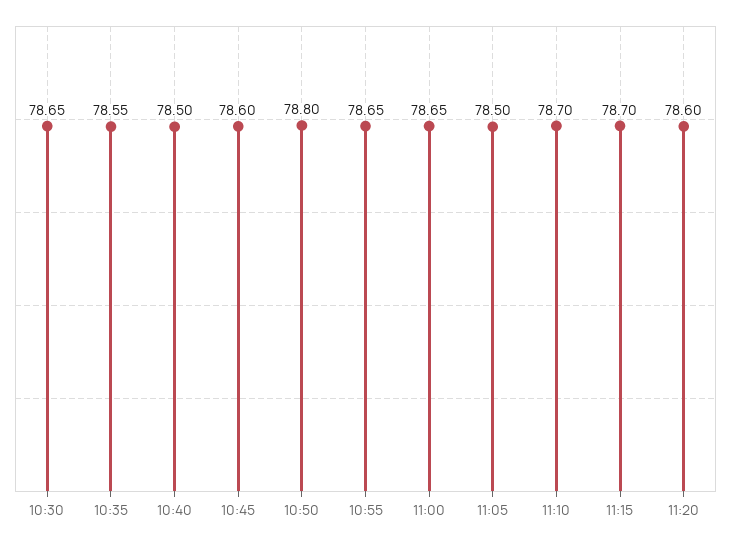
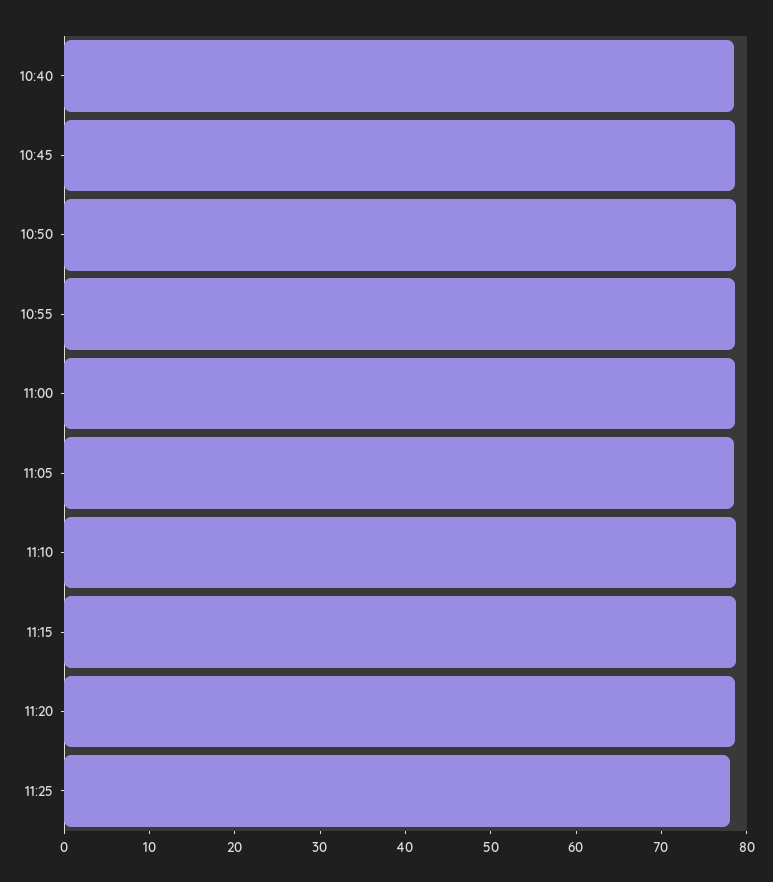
10:30: 78.65 -> none
10:35: 78.55 -> none
11:25: none -> 78

